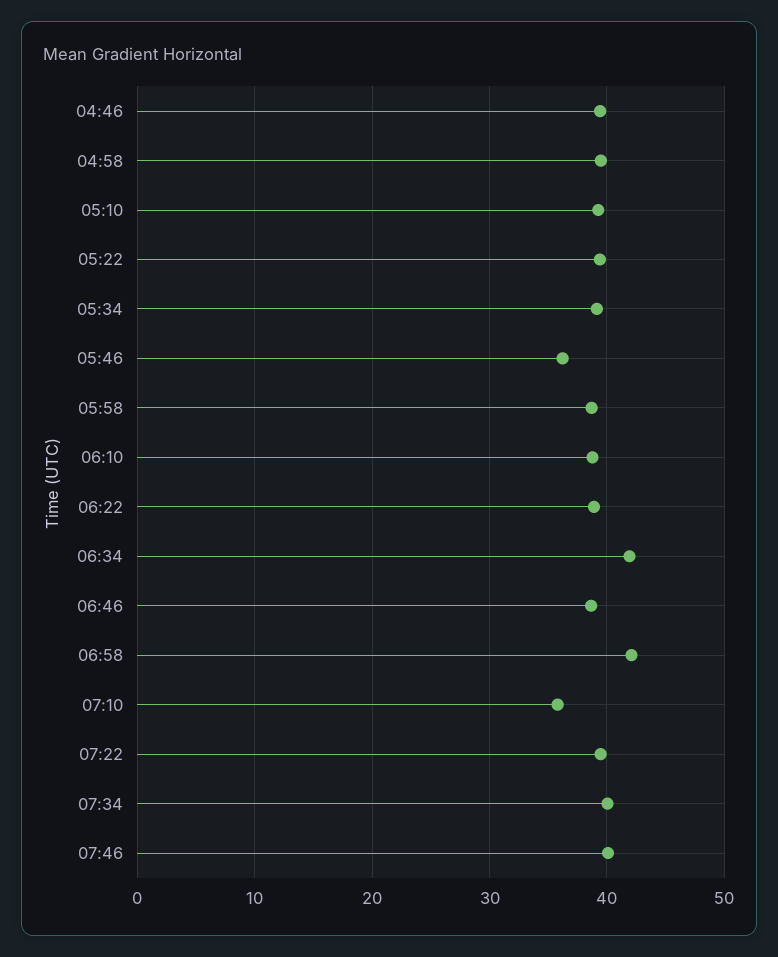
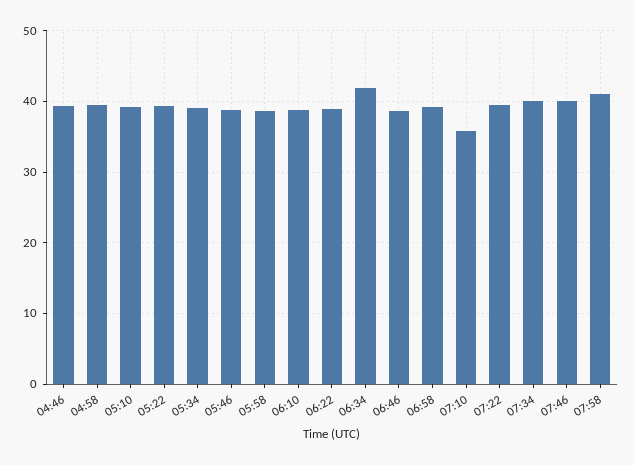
05:46: 36 -> 39
06:58: 42 -> 39
07:58: none -> 41

